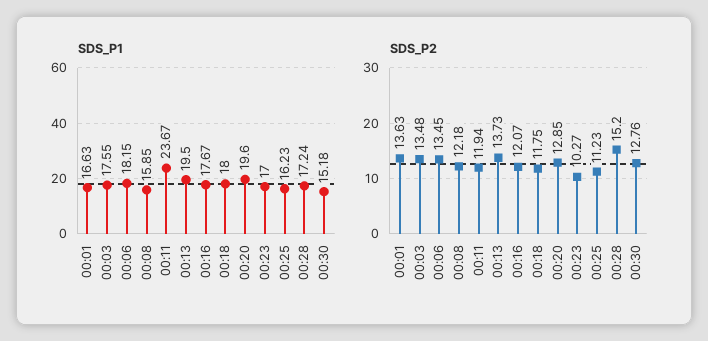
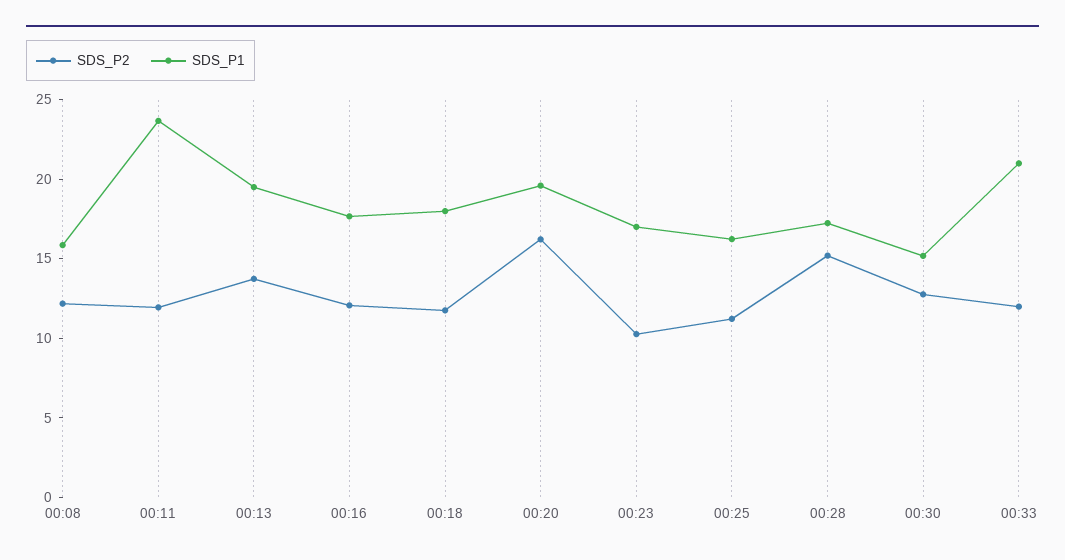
SDS_P1, 00:01: 16.63 -> none
SDS_P1, 00:03: 17.55 -> none
SDS_P1, 00:06: 18.15 -> none
SDS_P2, 00:01: 13.63 -> none
SDS_P2, 00:03: 13.48 -> none
SDS_P2, 00:06: 13.45 -> none
SDS_P2, 00:20: 12.85 -> 16
SDS_P2, 00:33: none -> 12
SDS_P1, 00:33: none -> 21

